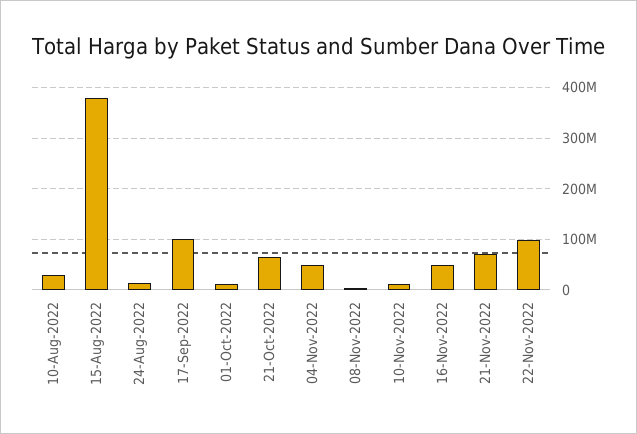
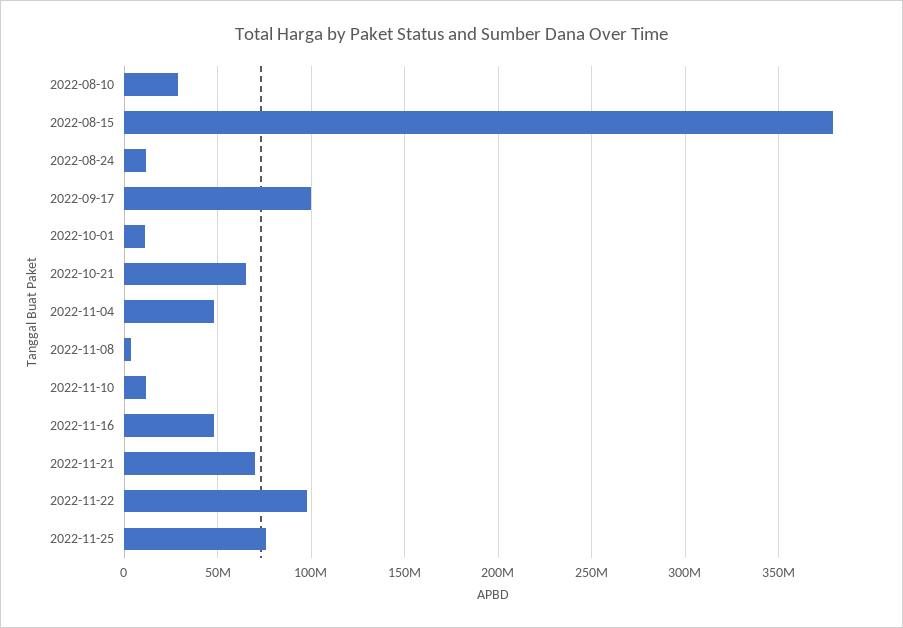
2022-11-25: none -> 75000000

